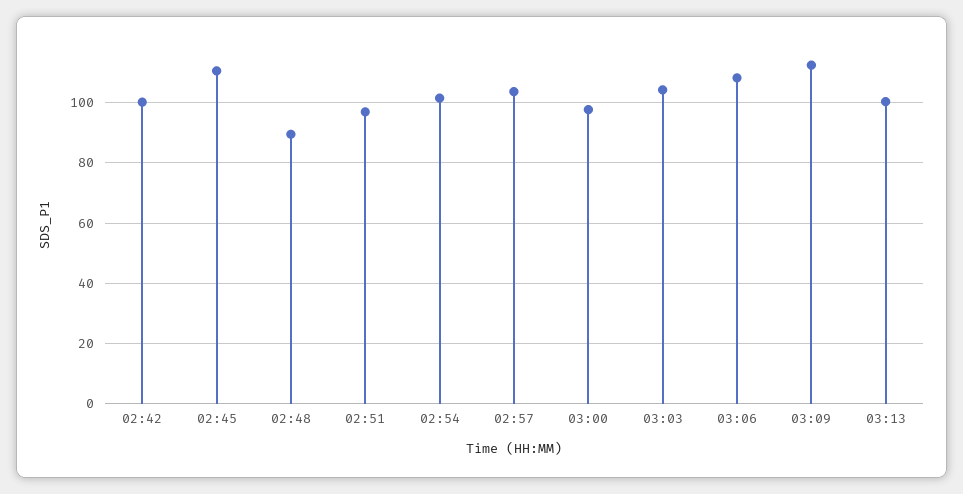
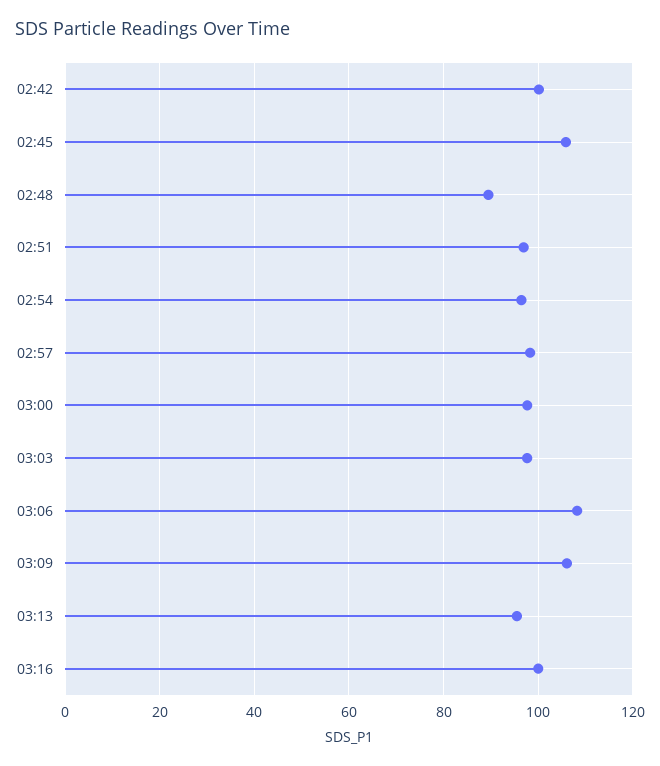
02:45: 110 -> 106
02:54: 102 -> 96
02:57: 104 -> 98
03:03: 104 -> 98
03:09: 112 -> 106
03:13: 100 -> 96
03:16: none -> 100

